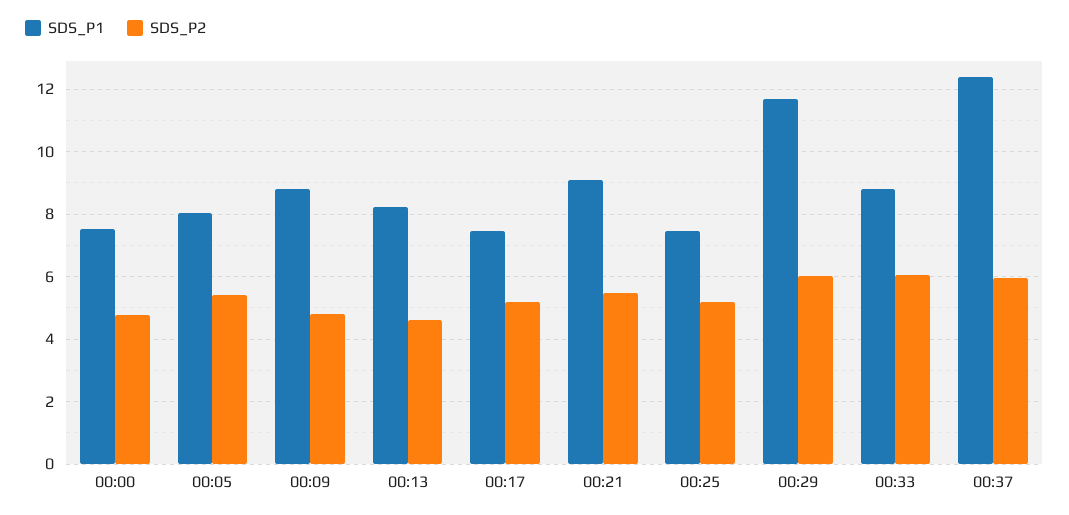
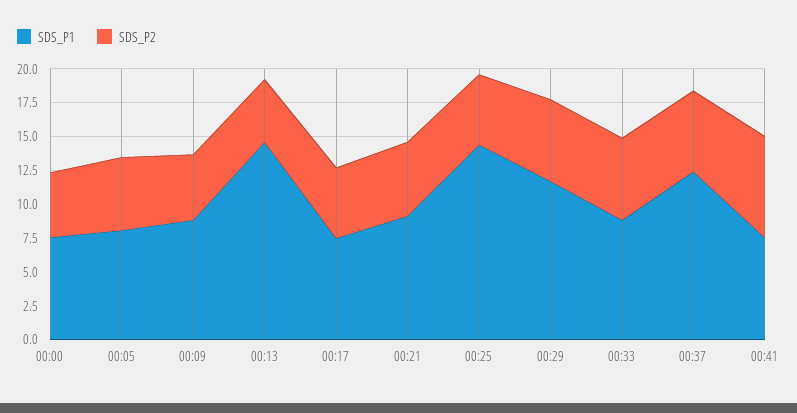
SDS_P1, 00:13: 8.2 -> 15
SDS_P1, 00:25: 7.4 -> 15
SDS_P1, 00:41: none -> 7.5
SDS_P2, 00:41: none -> 7.5

